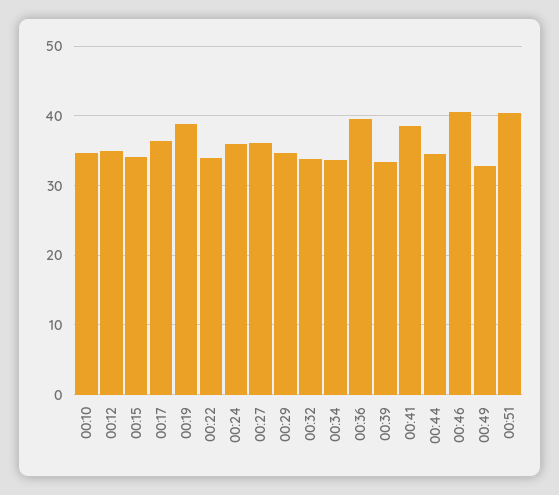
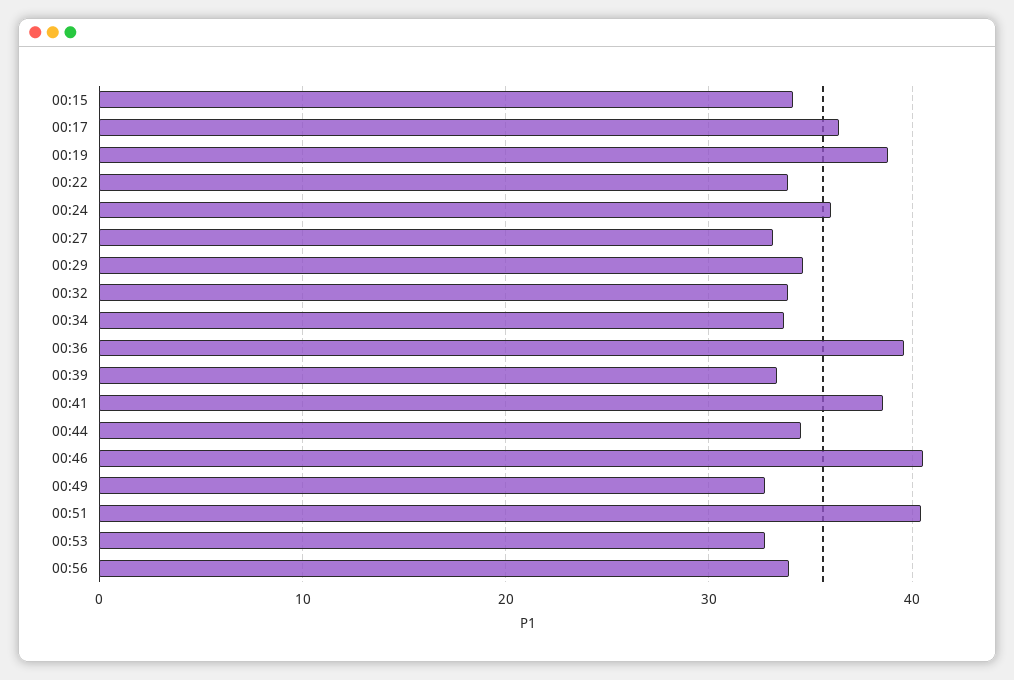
00:10: 35 -> none
00:12: 35 -> none
00:27: 36 -> 33
00:53: none -> 33
00:56: none -> 34

